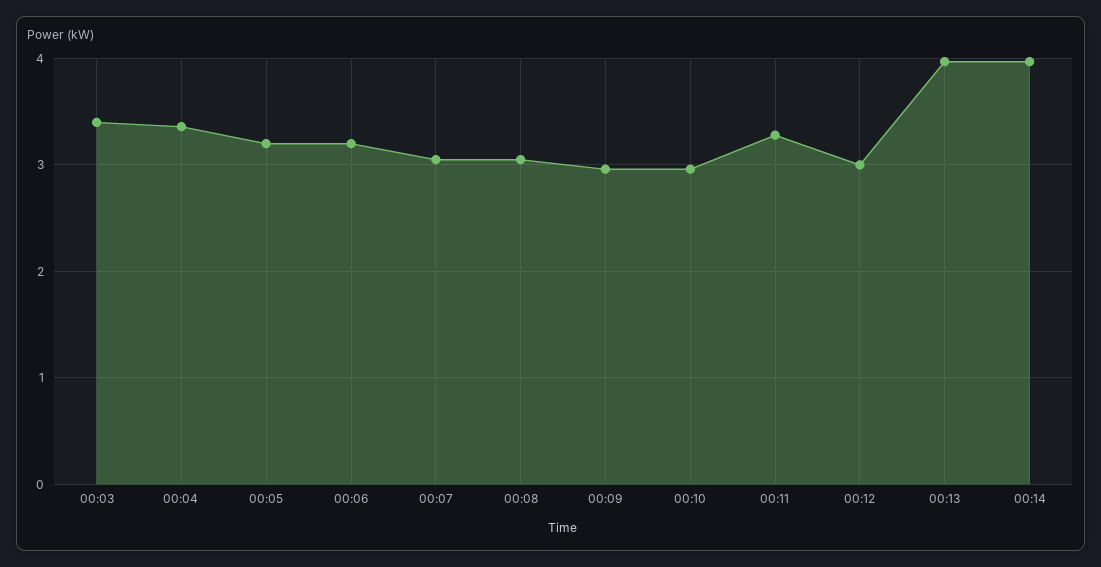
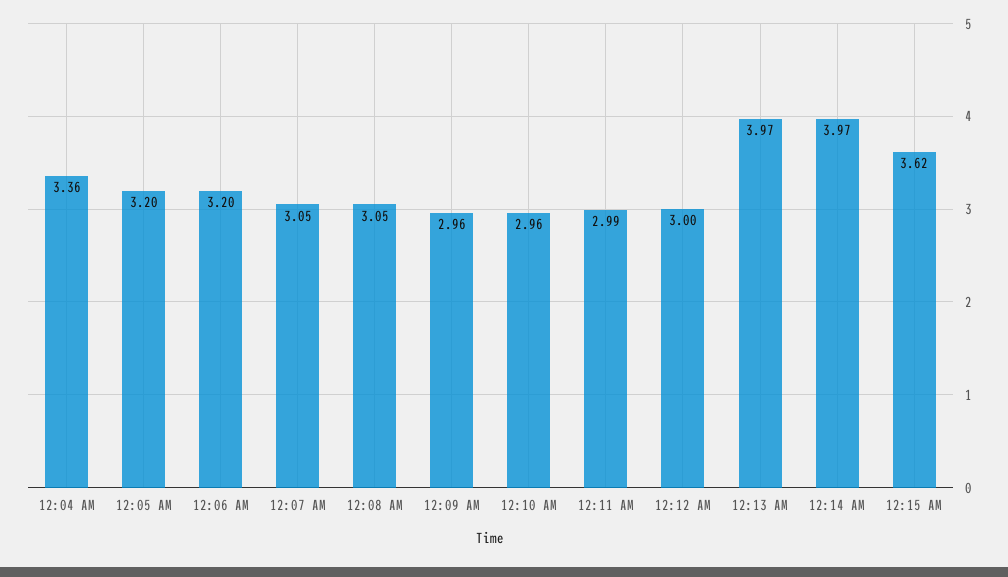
00:03: 3.4 -> none
00:11: 3.3 -> 2.99
12:15 AM: none -> 3.62

